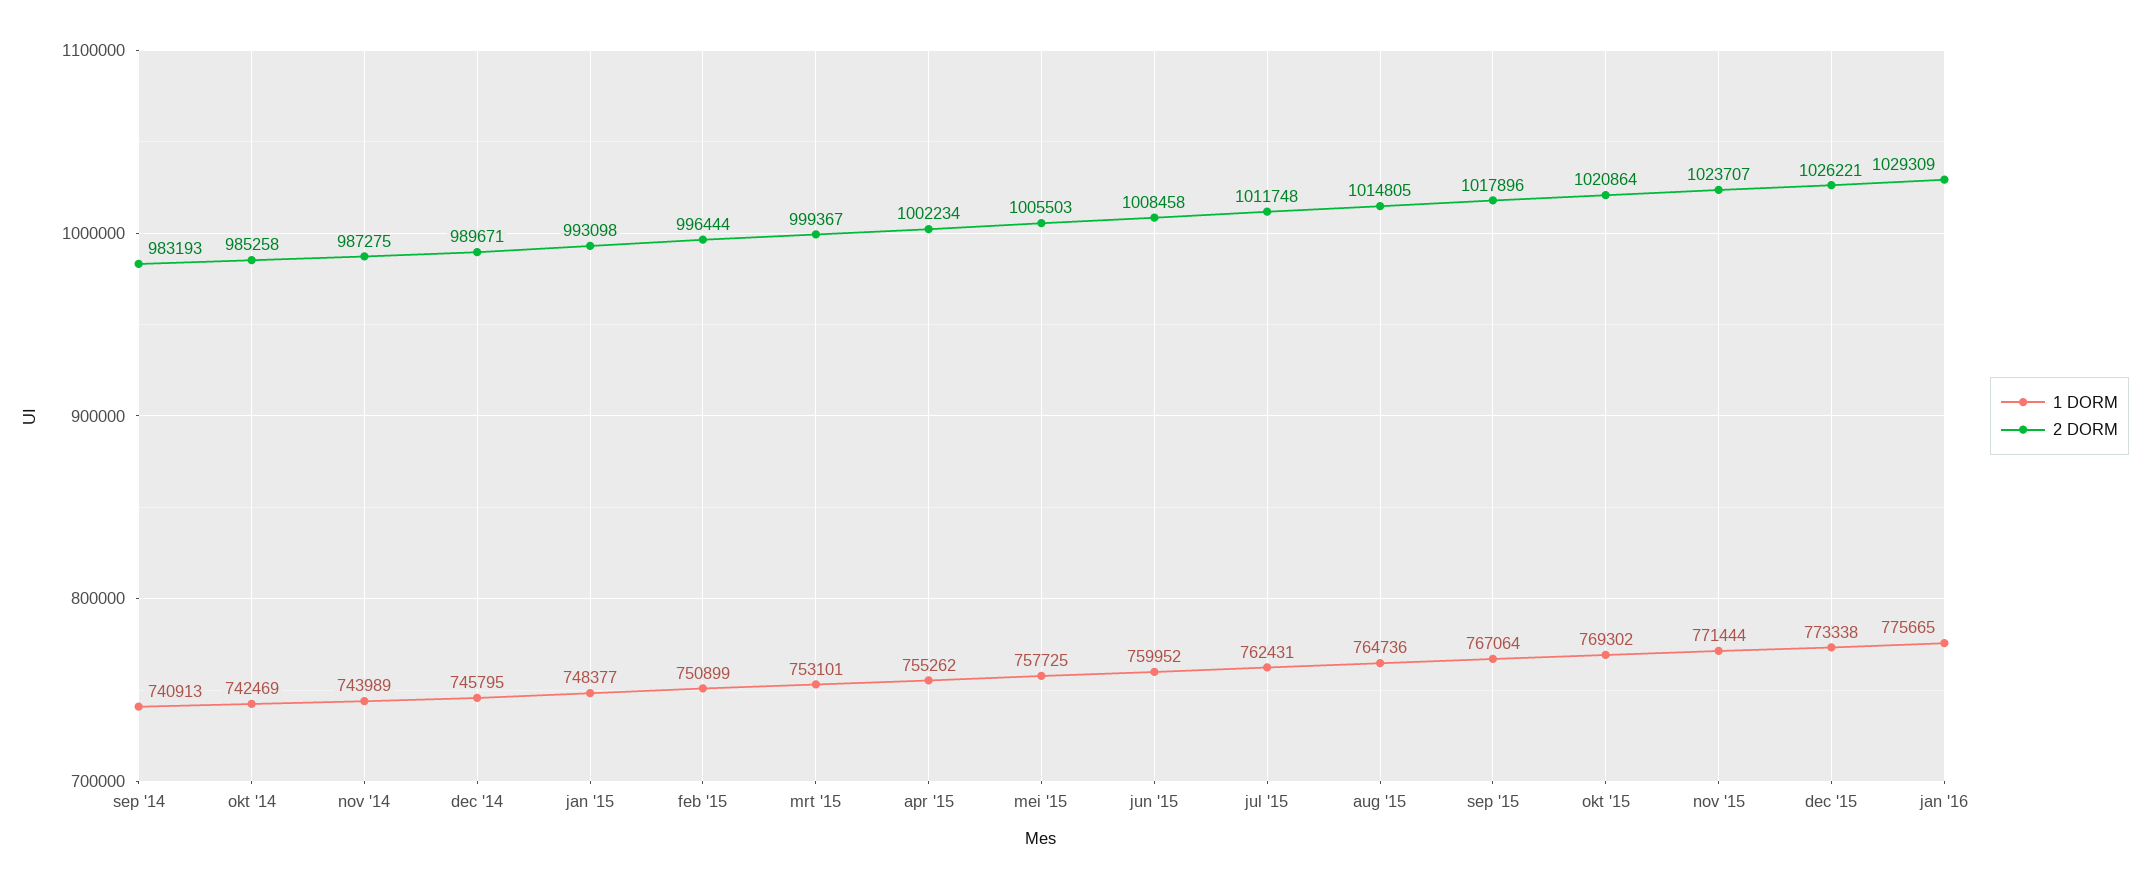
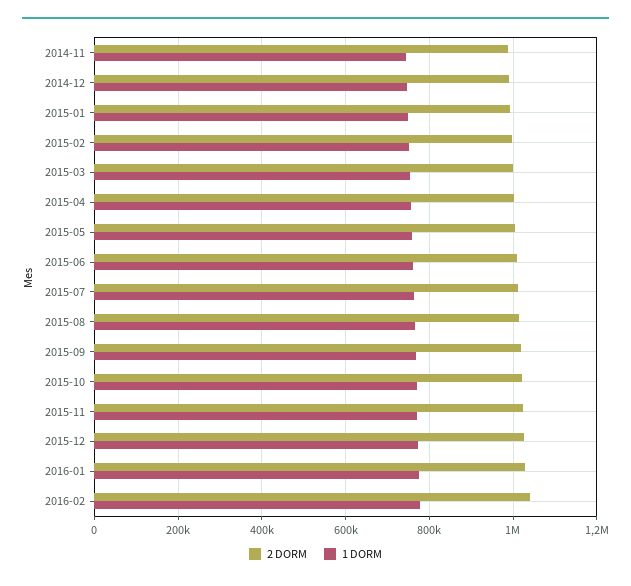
1 DORM, sep '14: 740913 -> none
2 DORM, sep '14: 983193 -> none
1 DORM, okt '14: 742469 -> none
2 DORM, okt '14: 985258 -> none
2 DORM, 2016-02: none -> 1040000
1 DORM, 2016-02: none -> 780000

